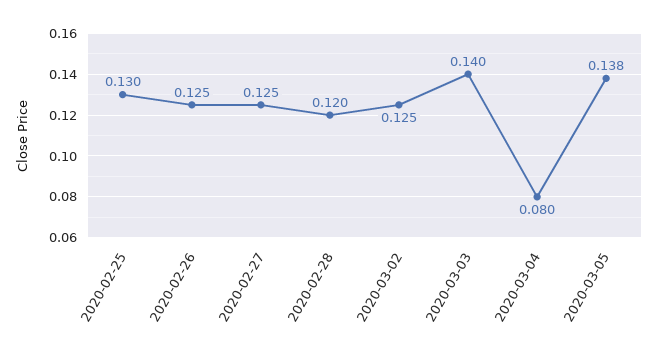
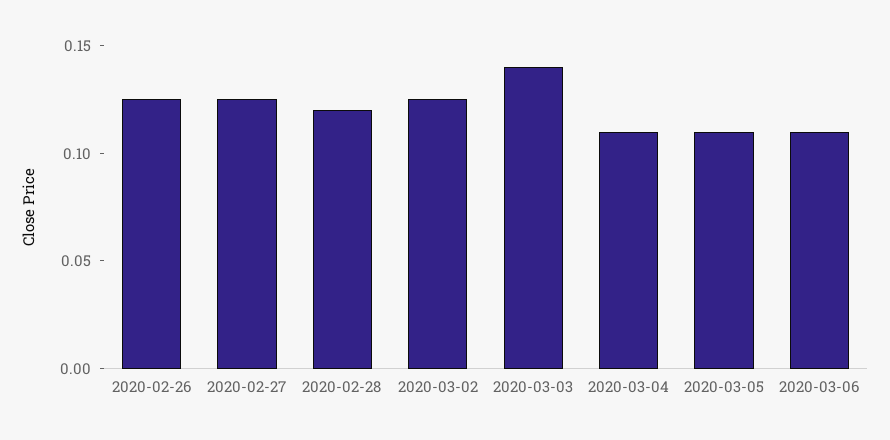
2020-02-25: 0.13 -> none
2020-03-04: 0.08 -> 0.11
2020-03-05: 0.138 -> 0.11
2020-03-06: none -> 0.11

